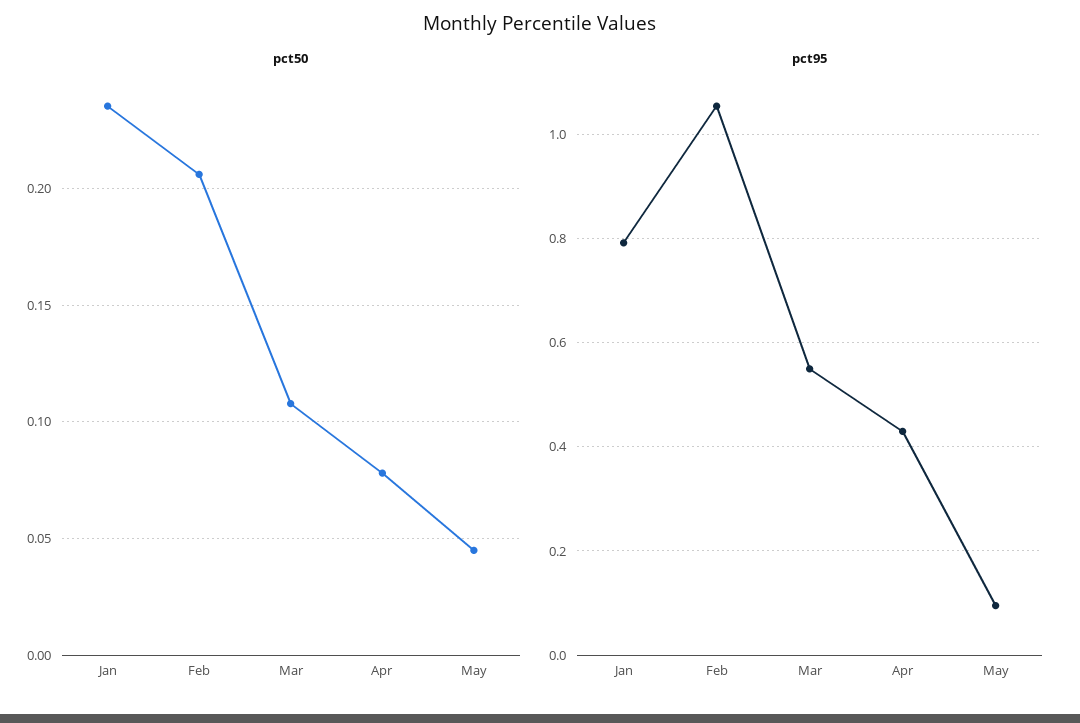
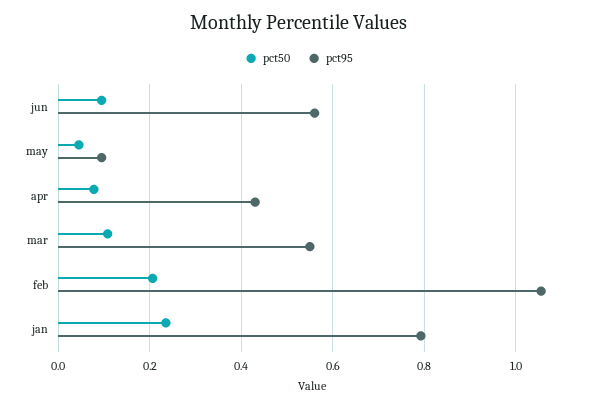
pct50, jun: none -> 0.1
pct95, jun: none -> 0.56

